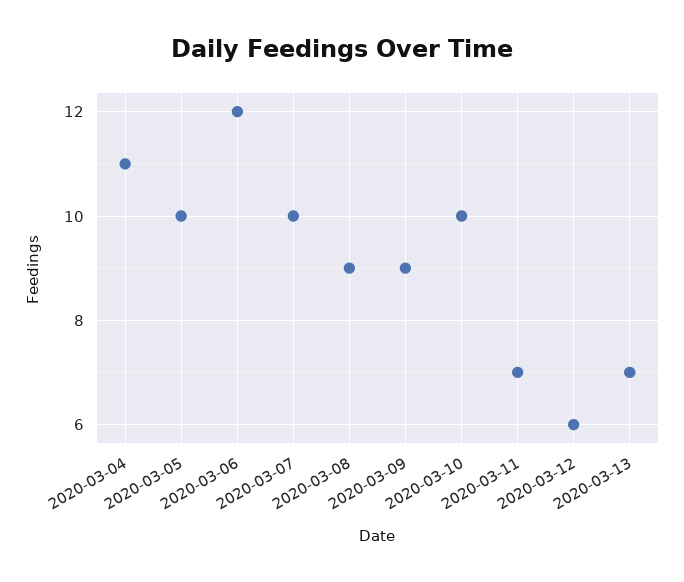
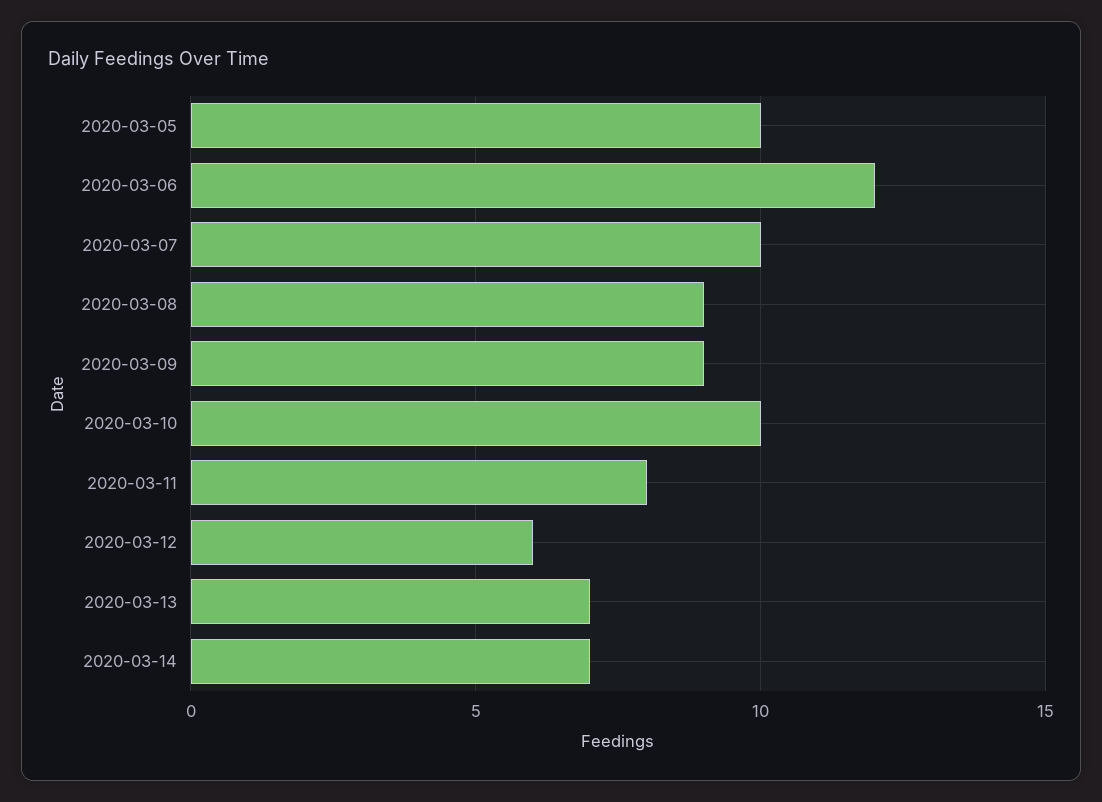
2020-03-04: 11 -> none
2020-03-11: 7 -> 8
2020-03-14: none -> 7

